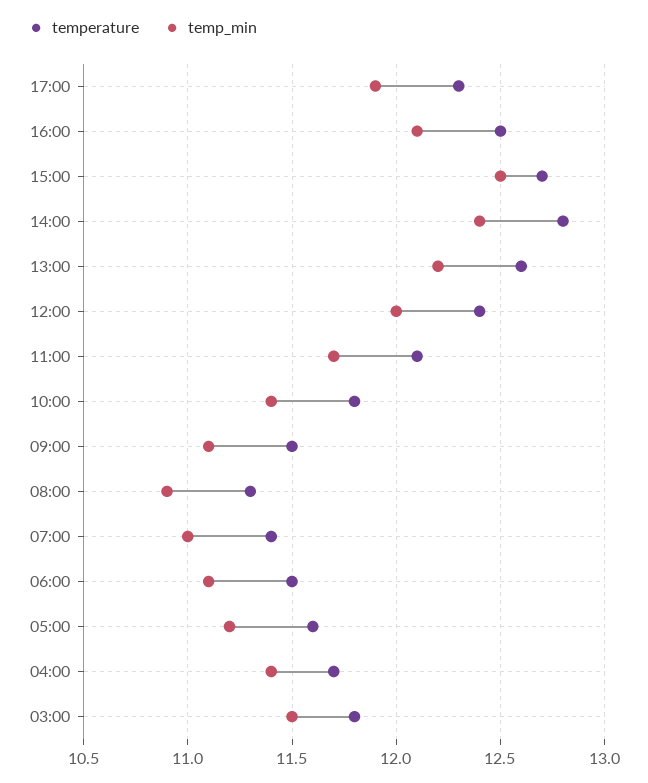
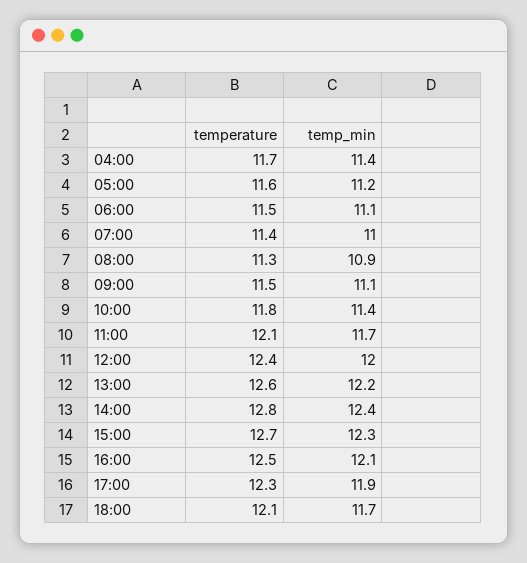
temp_min, 15:00: 12.5 -> 12.3
temperature, 03:00: 11.8 -> none
temp_min, 03:00: 11.5 -> none
temperature, 18:00: none -> 12.1
temp_min, 18:00: none -> 11.7

